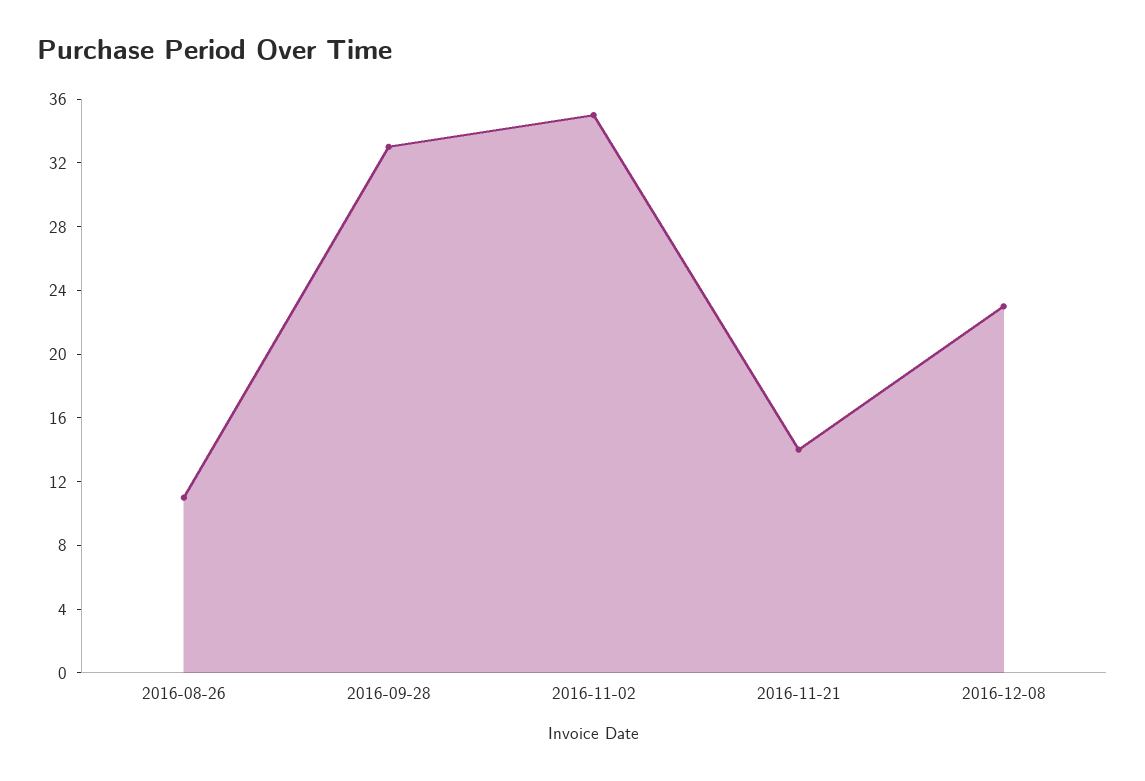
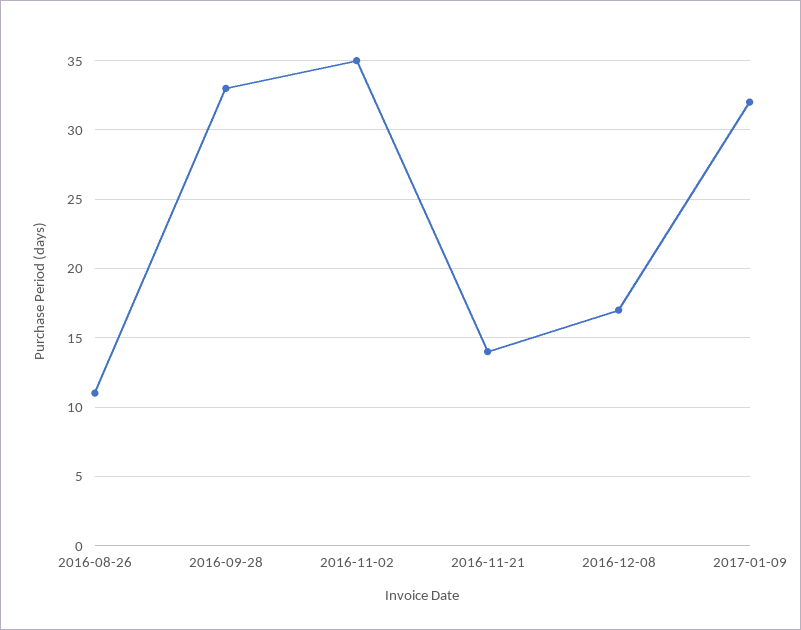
2016-12-08: 23 -> 17
2017-01-09: none -> 32

